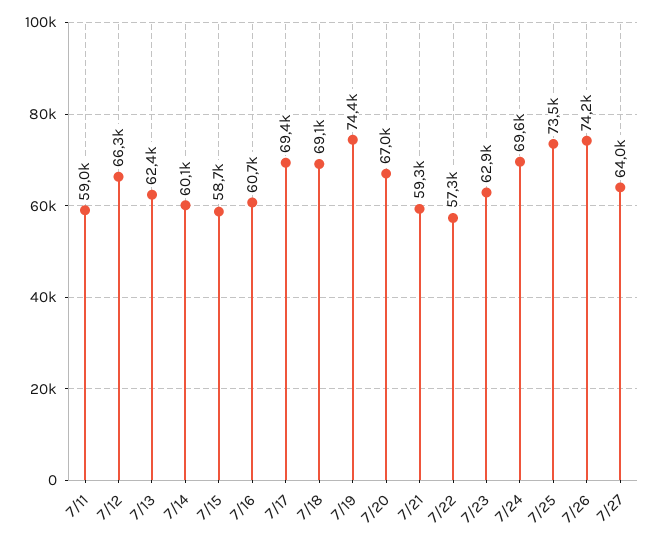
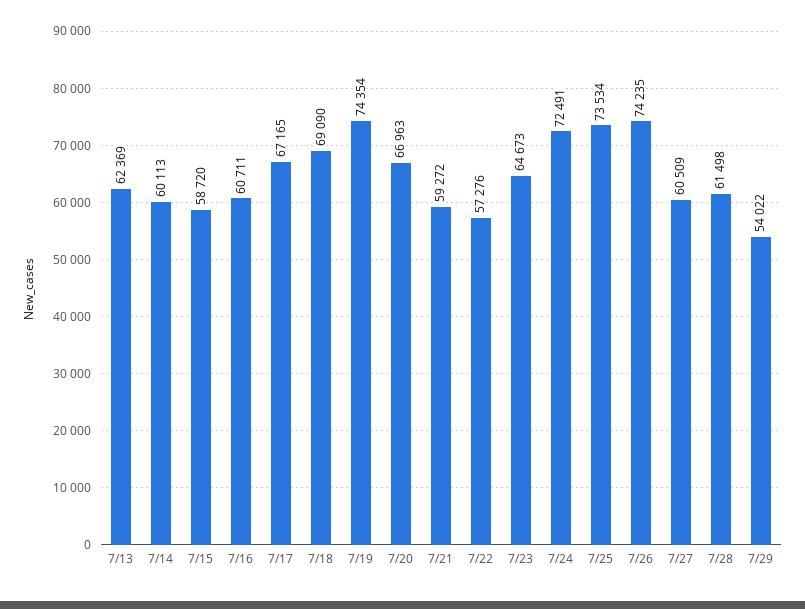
7/11: 59000 -> none
7/12: 66300 -> none
7/17: 69400 -> 67165
7/23: 62900 -> 64673
7/24: 69600 -> 72491
7/27: 64000 -> 60509
7/28: none -> 61498
7/29: none -> 54022

